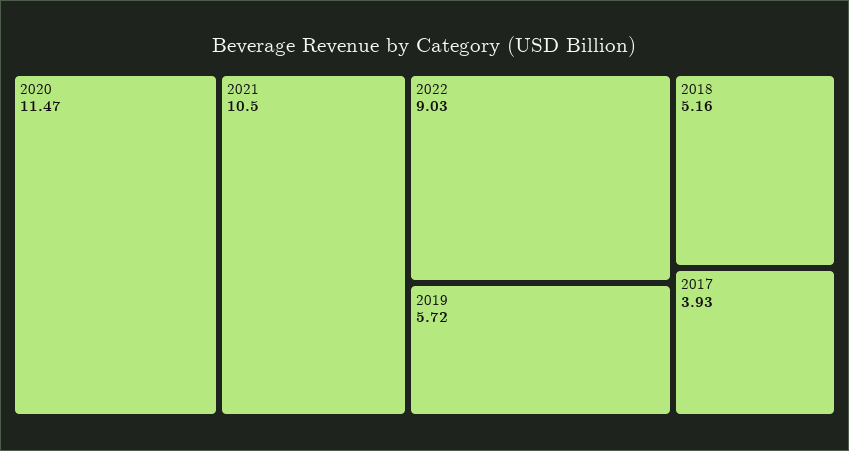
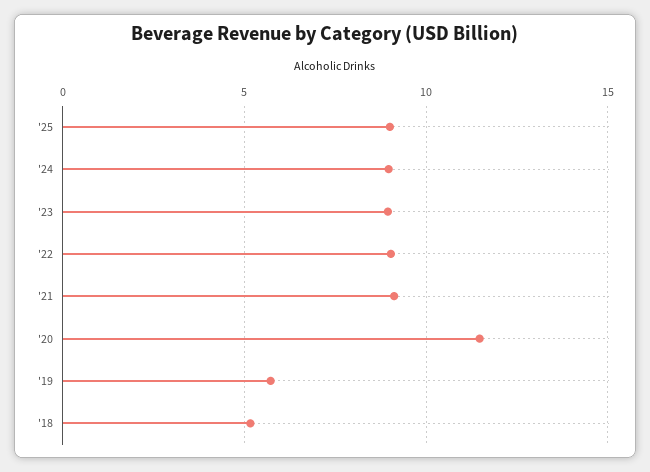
2021: 10.5 -> 9
2017: 3.93 -> none
'25: none -> 9
'24: none -> 9
'23: none -> 9

